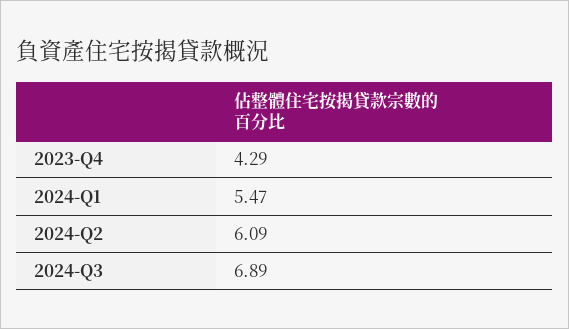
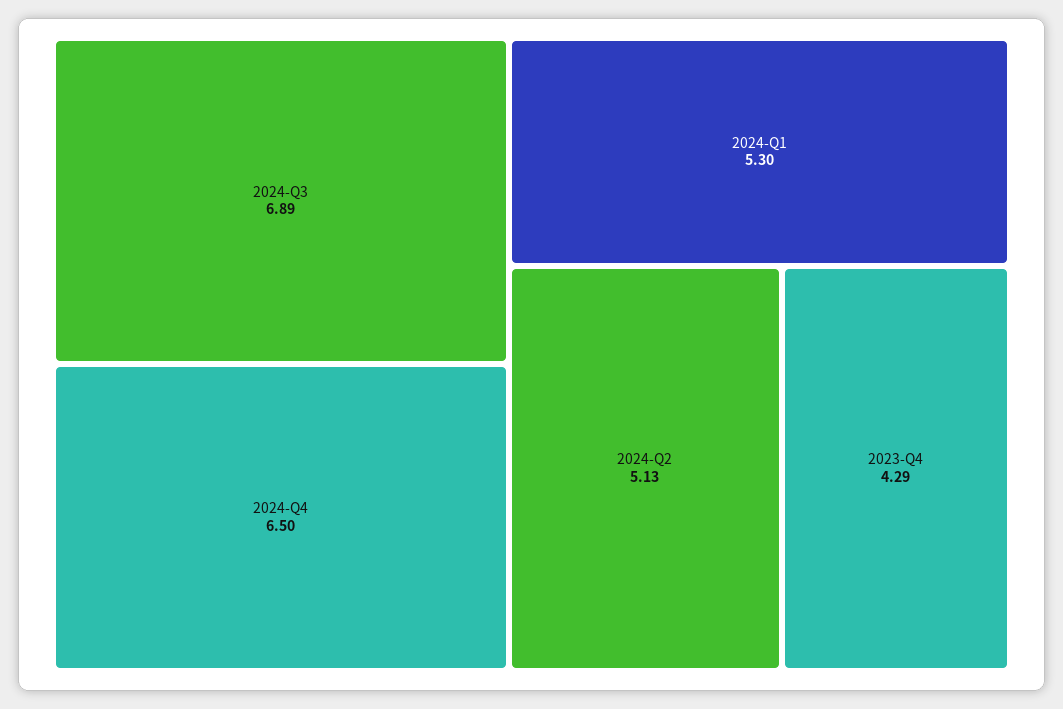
2024-Q1: 5.47 -> 5.3
2024-Q2: 6.09 -> 5.13
2024-Q4: none -> 6.5

